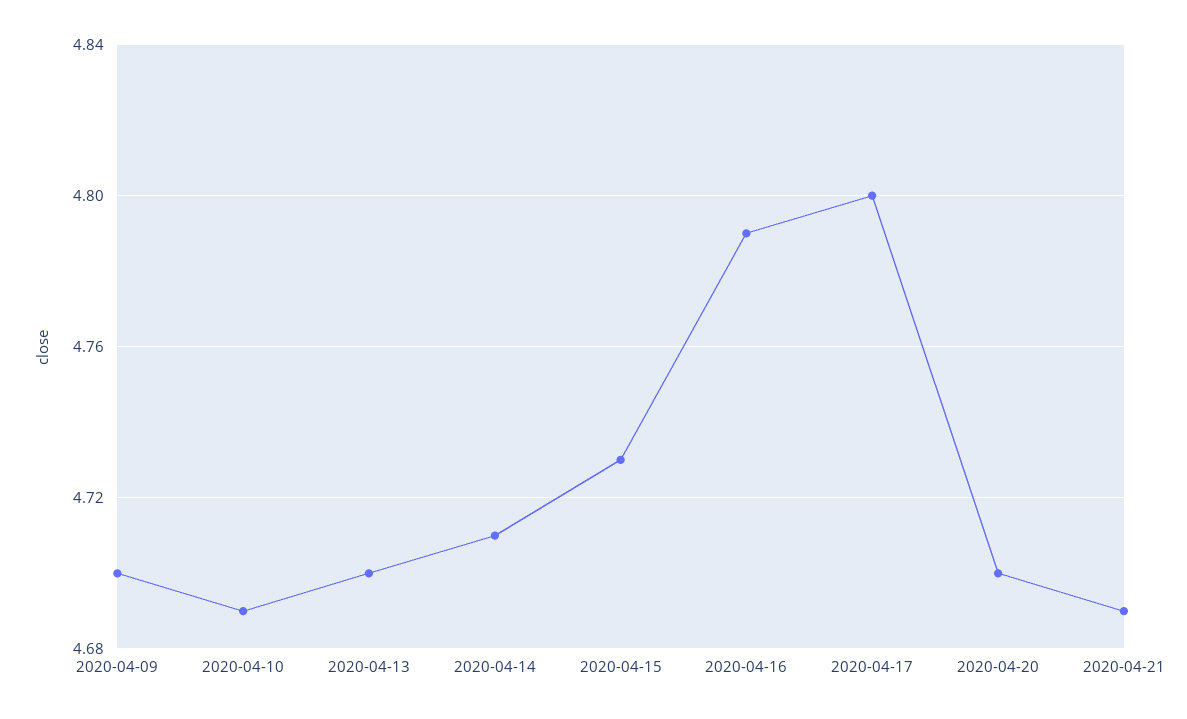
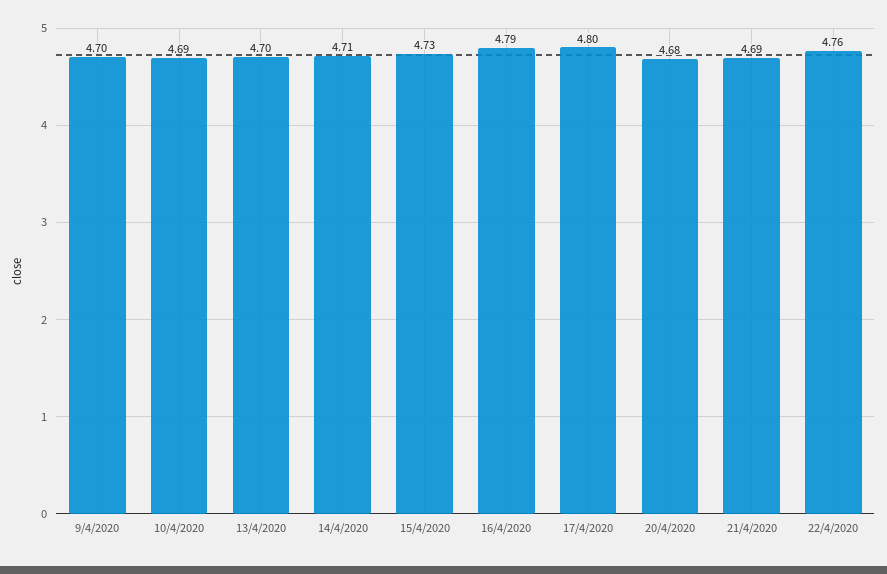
2020-04-20: 4.7 -> 4.68
22/4/2020: none -> 4.76

